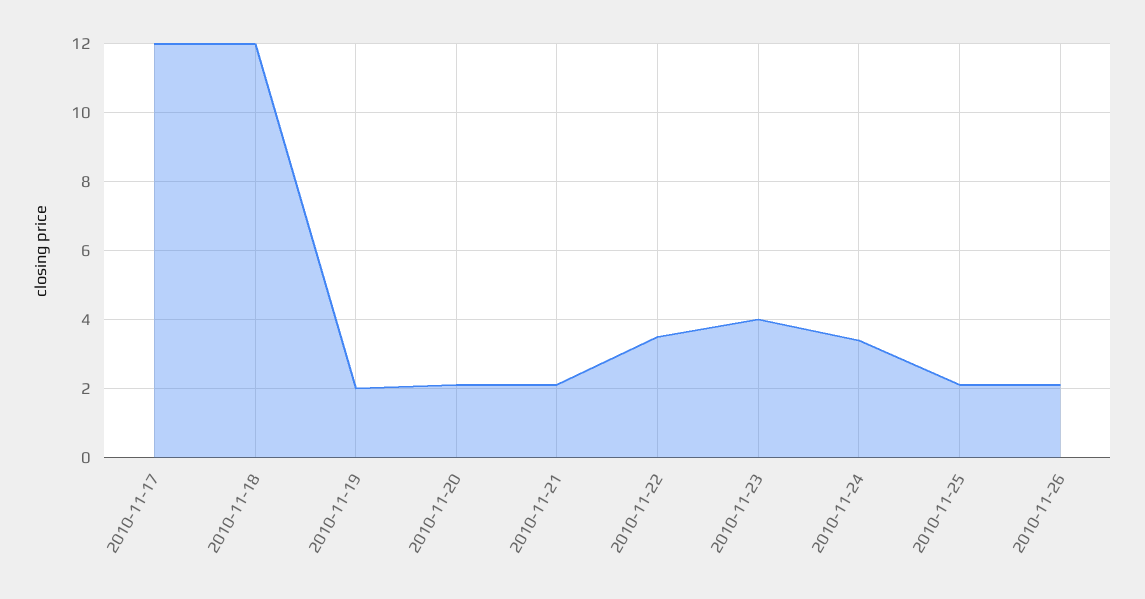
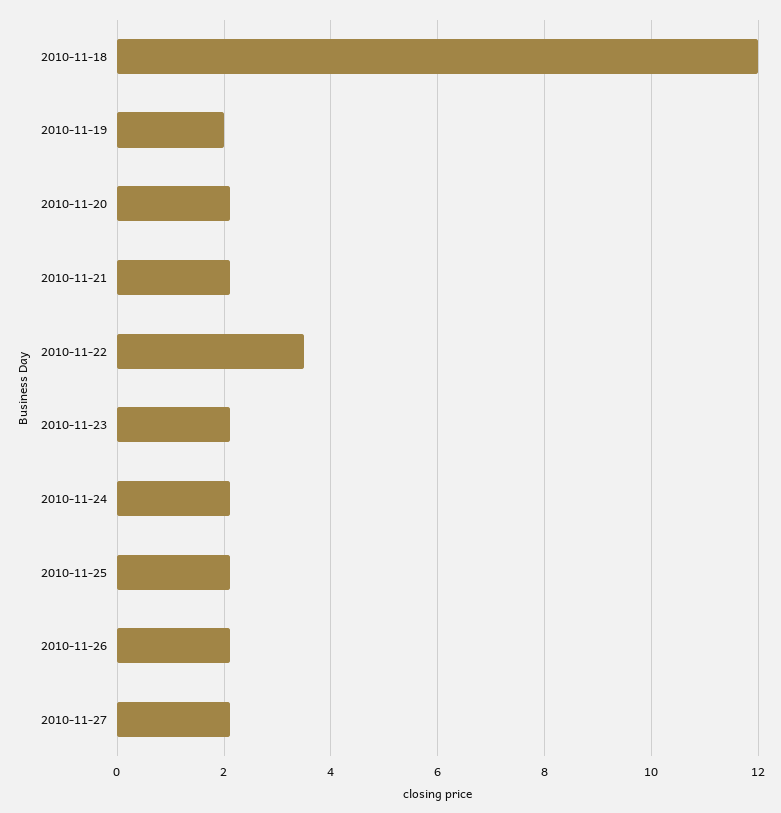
2010-11-17: 12 -> none
2010-11-23: 4 -> 2
2010-11-24: 3.5 -> 2
2010-11-27: none -> 2

